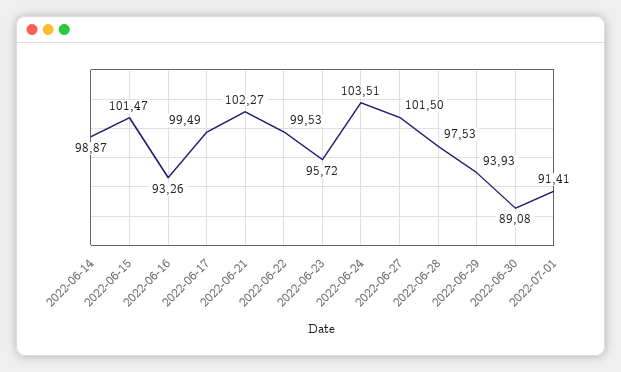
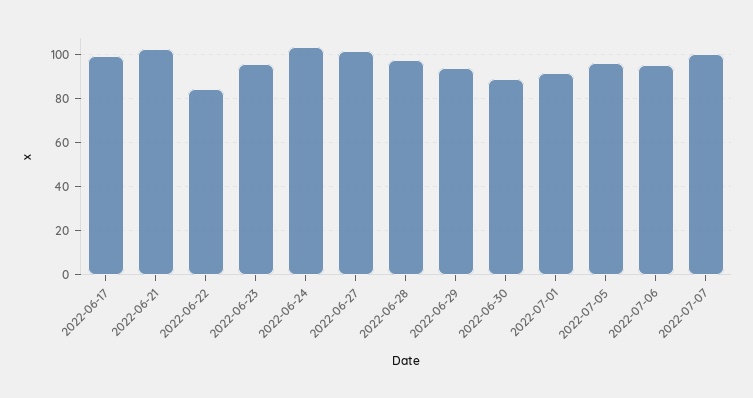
2022-06-14: 98.87 -> none
2022-06-15: 101.47 -> none
2022-06-16: 93.26 -> none
2022-06-22: 99.53 -> 85
2022-07-05: none -> 95
2022-07-06: none -> 95
2022-07-07: none -> 100

